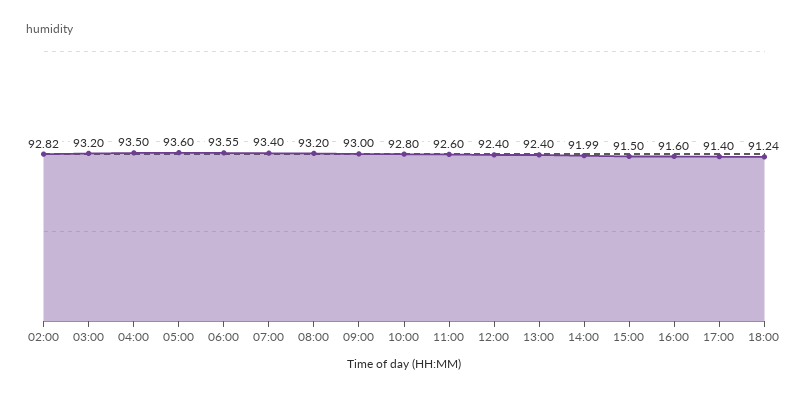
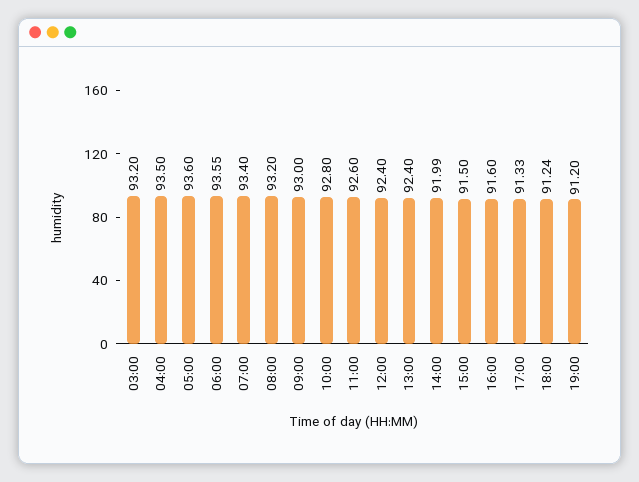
02:00: 92.82 -> none
17:00: 91.4 -> 91.33
19:00: none -> 91.2

